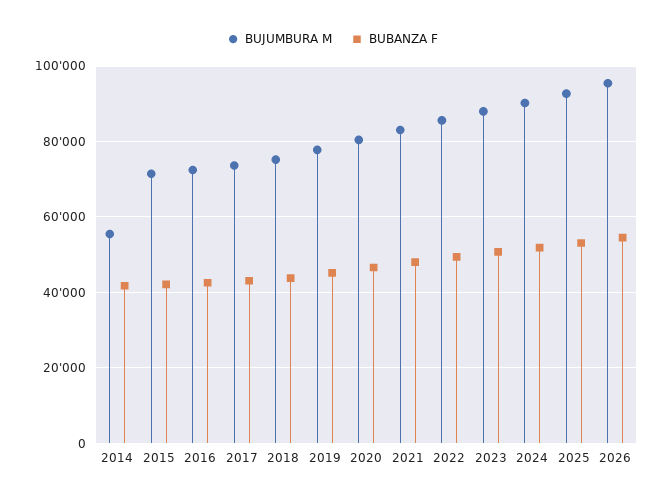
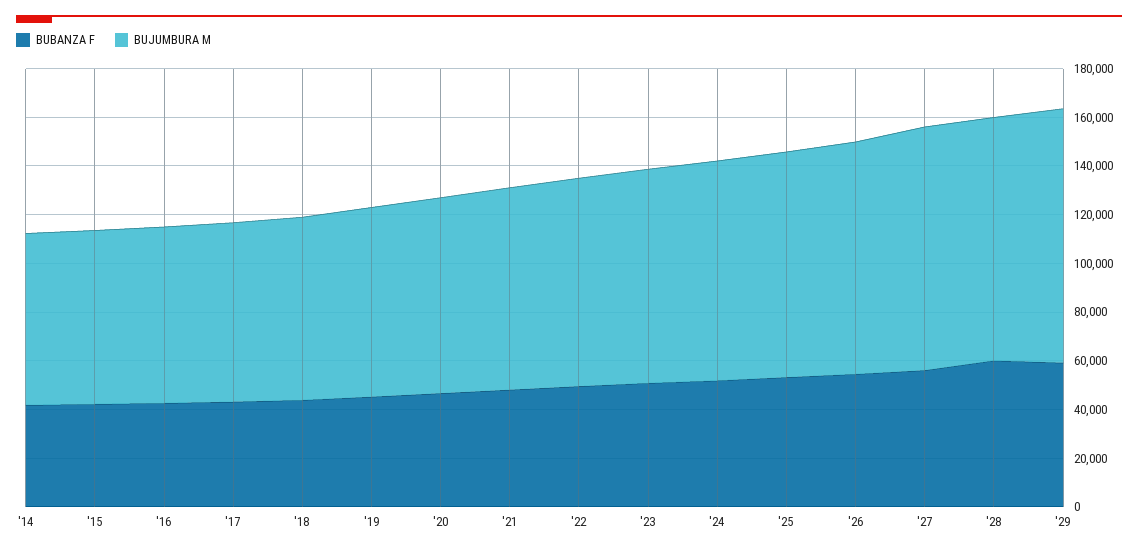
BUJUMBURA M, 2014: 56000 -> 70000
BUBANZA F, '27: none -> 55000
BUJUMBURA M, '27: none -> 100000
BUBANZA F, '28: none -> 60000
BUJUMBURA M, '28: none -> 100000
BUBANZA F, '29: none -> 60000
BUJUMBURA M, '29: none -> 105000

